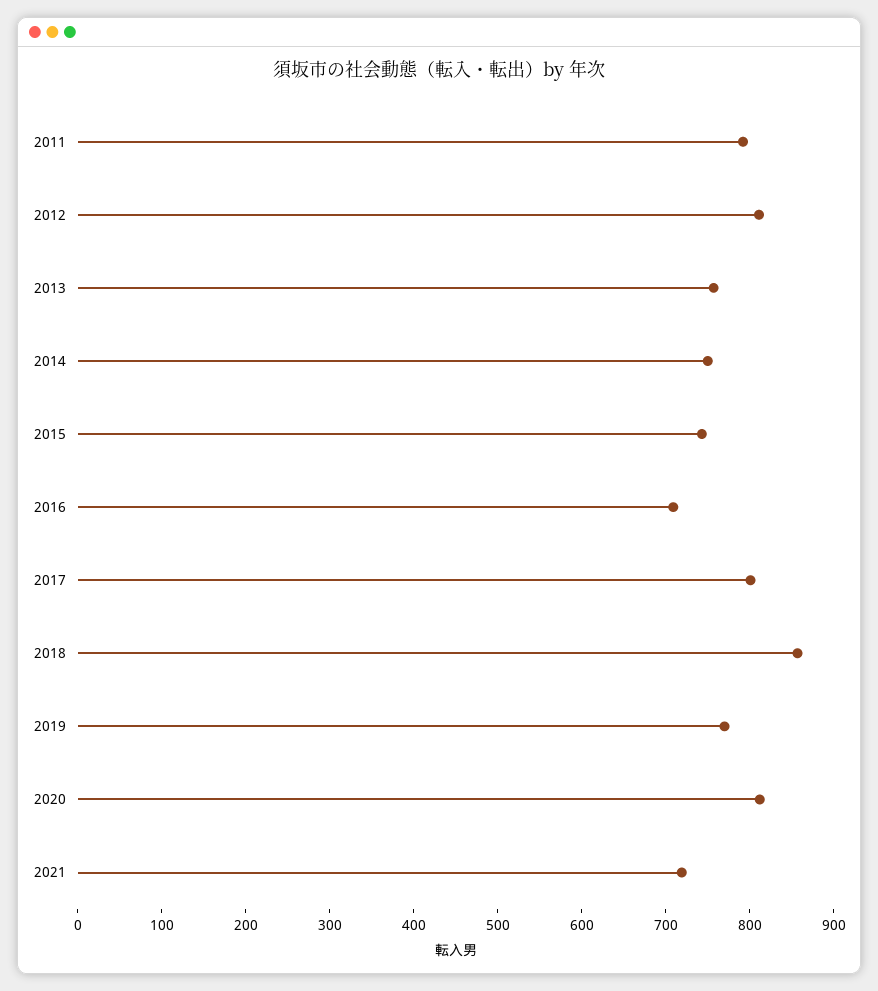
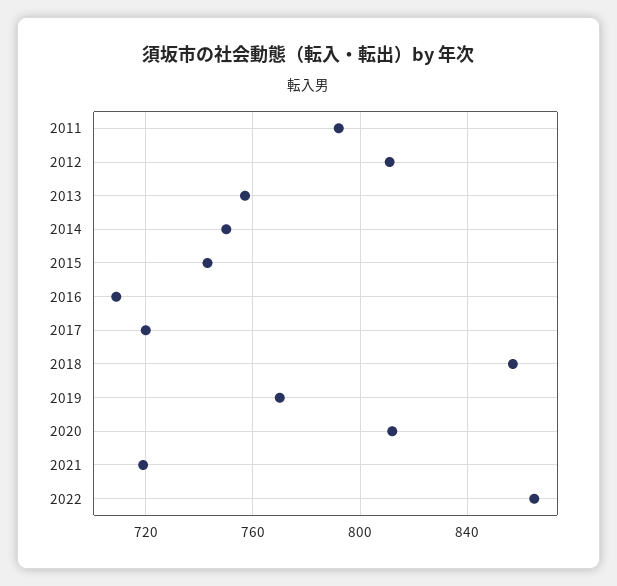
2017: 800 -> 720
2022: none -> 865

